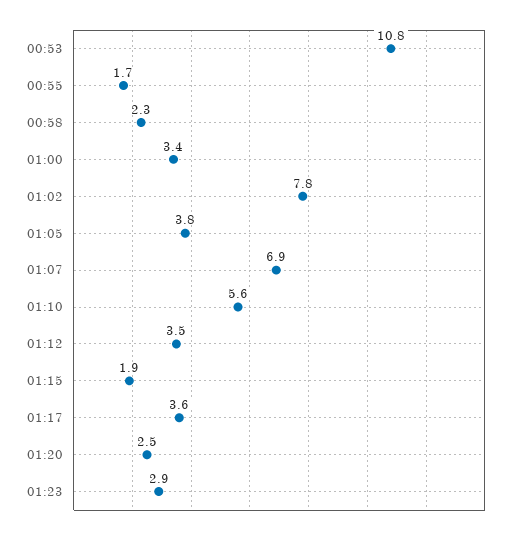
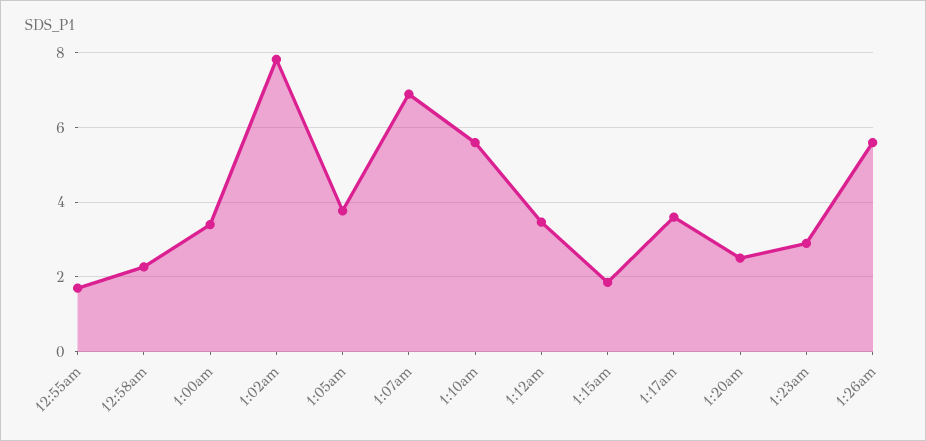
00:53: 10.8 -> none
1:26am: none -> 5.6

